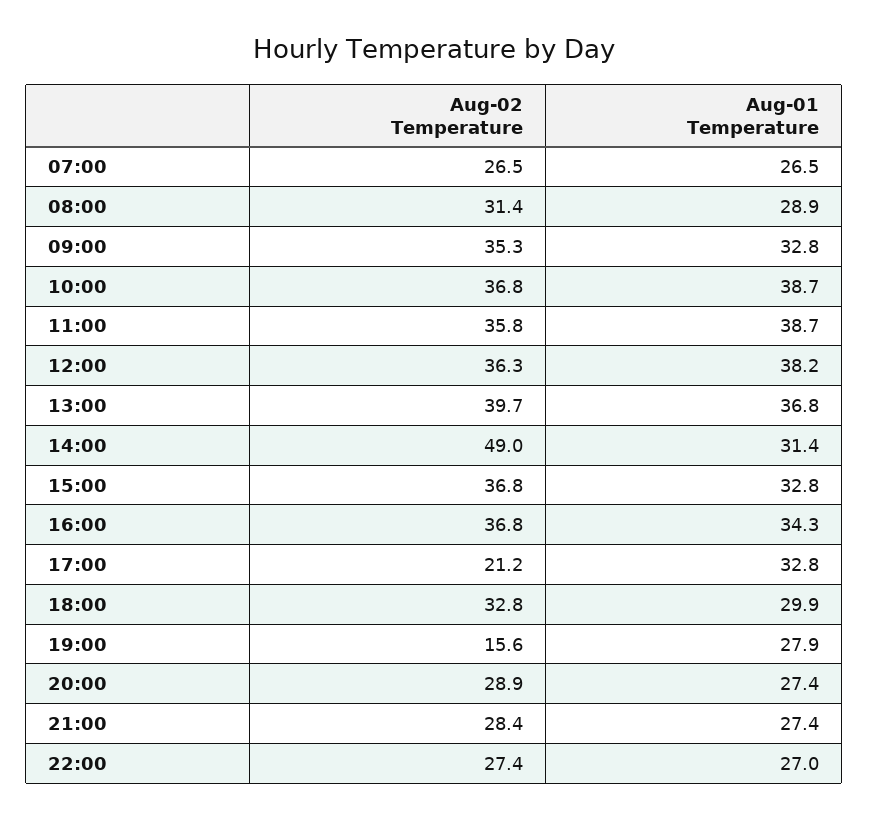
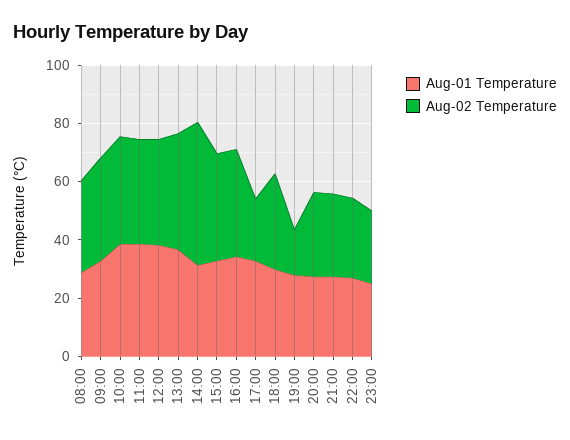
Aug-02 Temperature, 07:00: 26.5 -> none
Aug-01 Temperature, 07:00: 26.5 -> none
Aug-01 Temperature, 23:00: none -> 25
Aug-02 Temperature, 23:00: none -> 25

